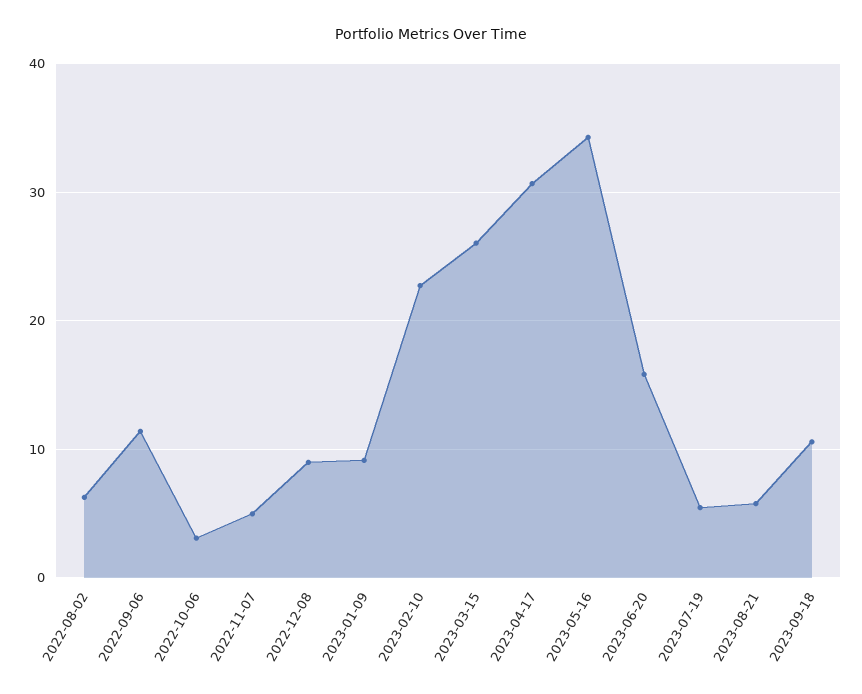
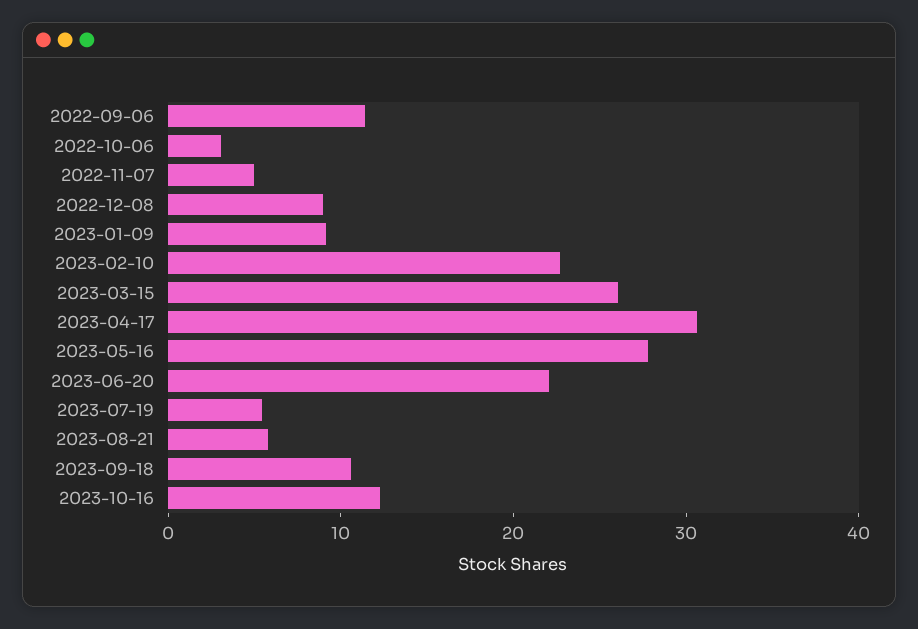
2022-08-02: 6 -> none
2023-05-16: 34 -> 28
2023-06-20: 16 -> 22
2023-10-16: none -> 12

